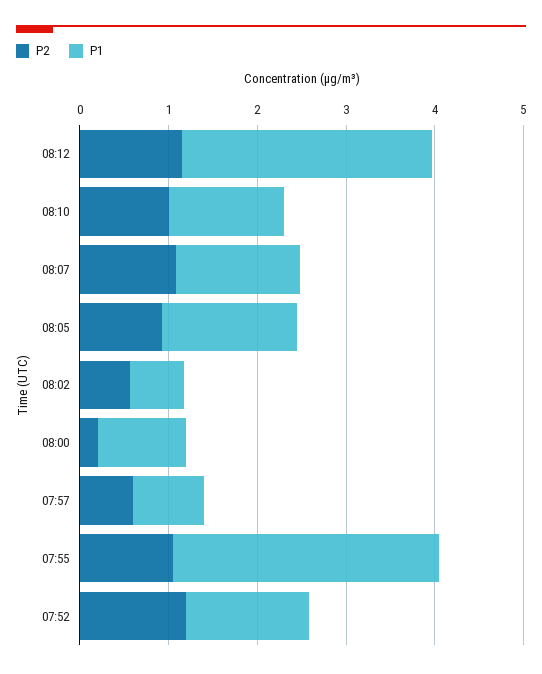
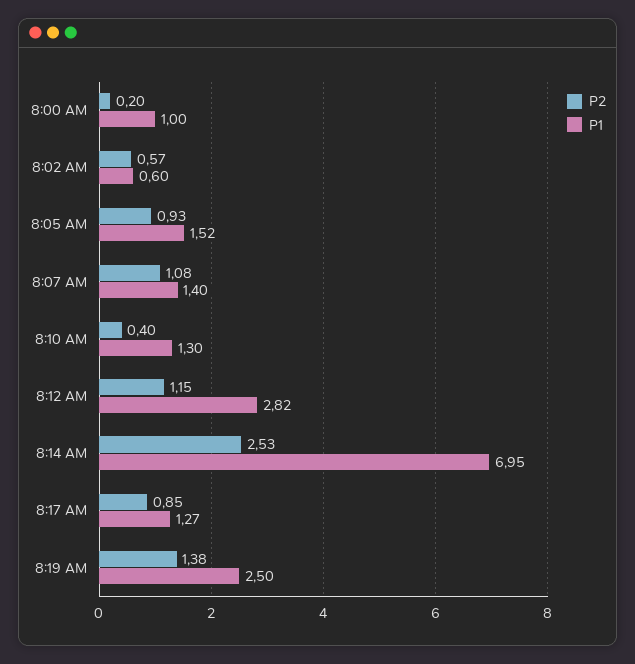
P2, 08:10: 1 -> 0.4
P2, 07:57: 0.6 -> none
P1, 07:57: 0.8 -> none
P2, 07:55: 1 -> none
P1, 07:55: 3 -> none
P2, 07:52: 1.2 -> none
P1, 07:52: 1.4 -> none
P2, 8:14 AM: none -> 2.53
P1, 8:14 AM: none -> 6.95
P2, 8:17 AM: none -> 0.85
P1, 8:17 AM: none -> 1.27
P2, 8:19 AM: none -> 1.38
P1, 8:19 AM: none -> 2.5

